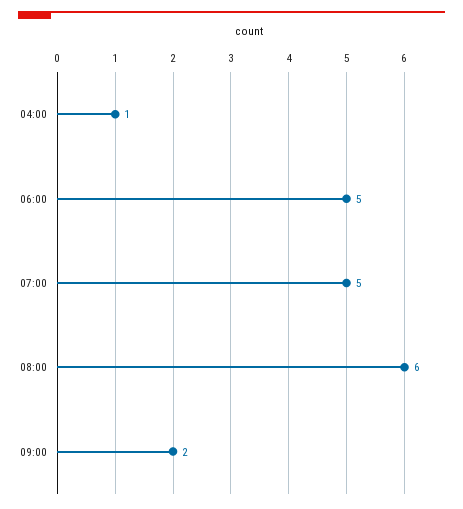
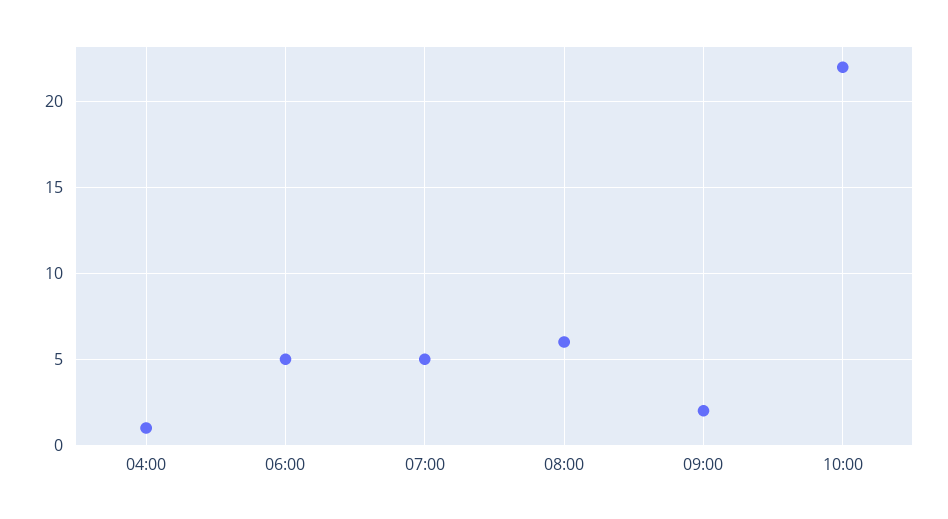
10:00: none -> 22

